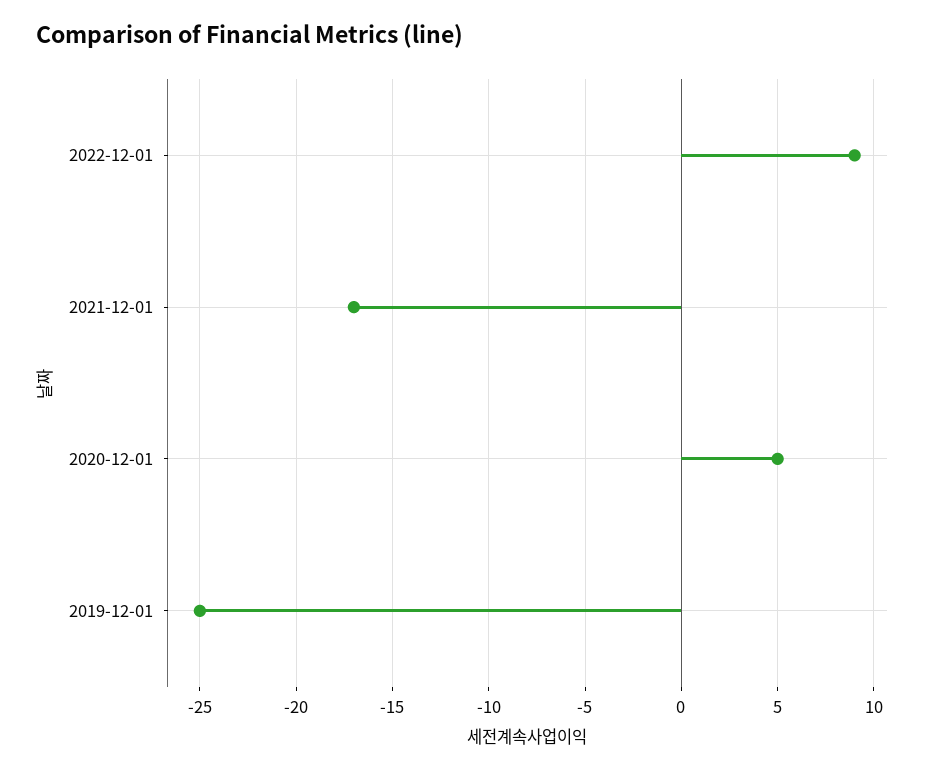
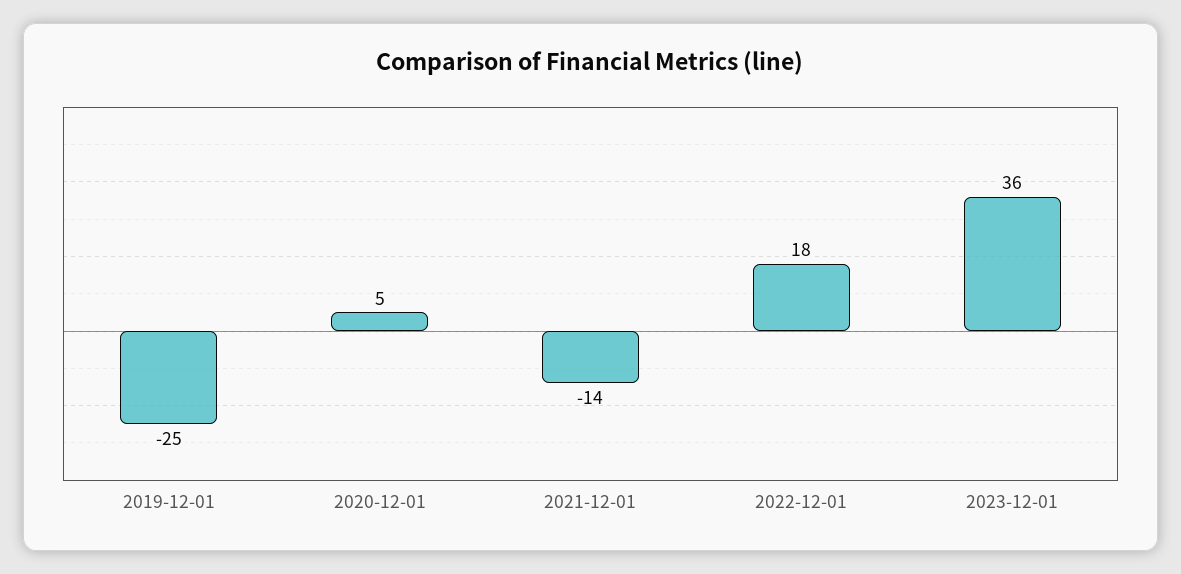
2022-12-01: 9 -> 18
2021-12-01: -17 -> -14
2023-12-01: none -> 36

